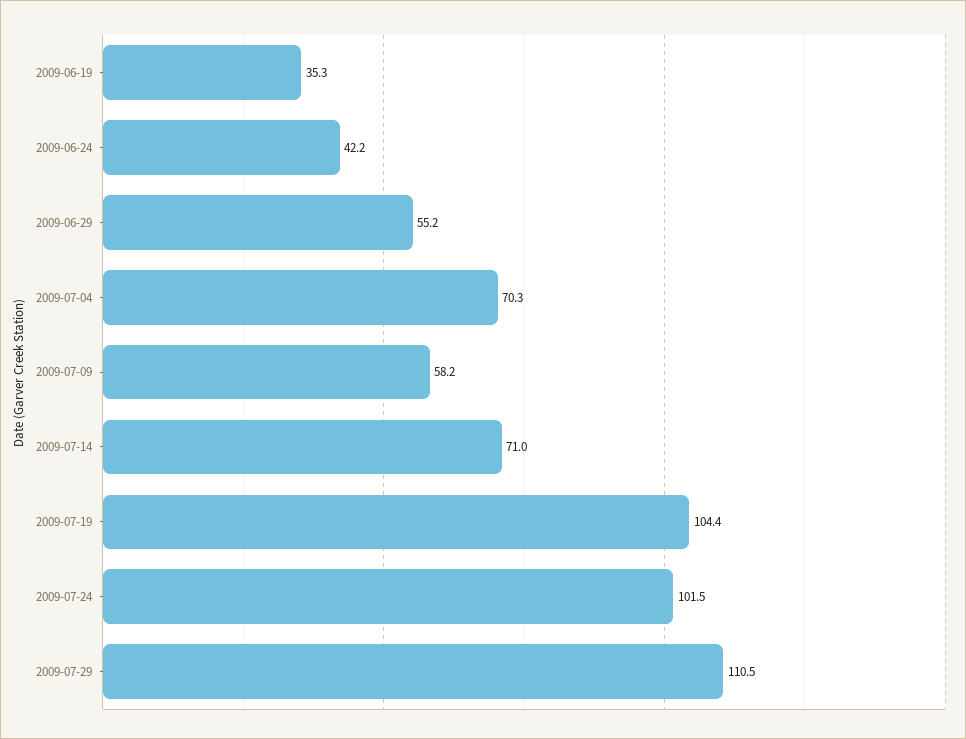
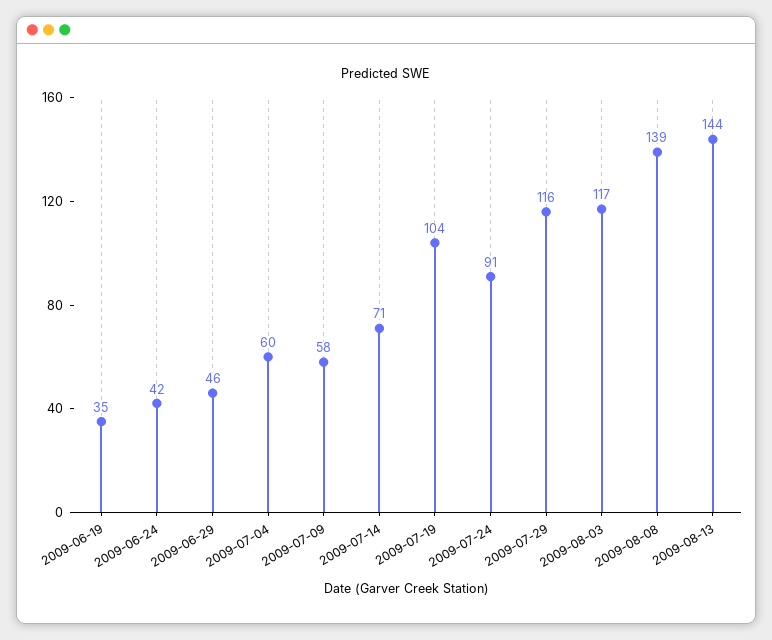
2009-06-29: 55.2 -> 46
2009-07-04: 70.3 -> 60
2009-07-24: 101.5 -> 91
2009-07-29: 110.5 -> 116
2009-08-03: none -> 117
2009-08-08: none -> 139
2009-08-13: none -> 144

